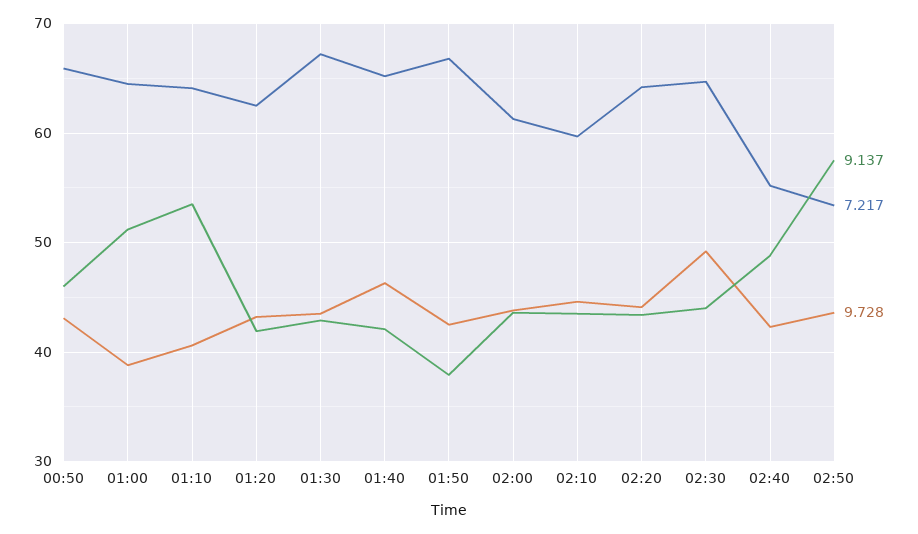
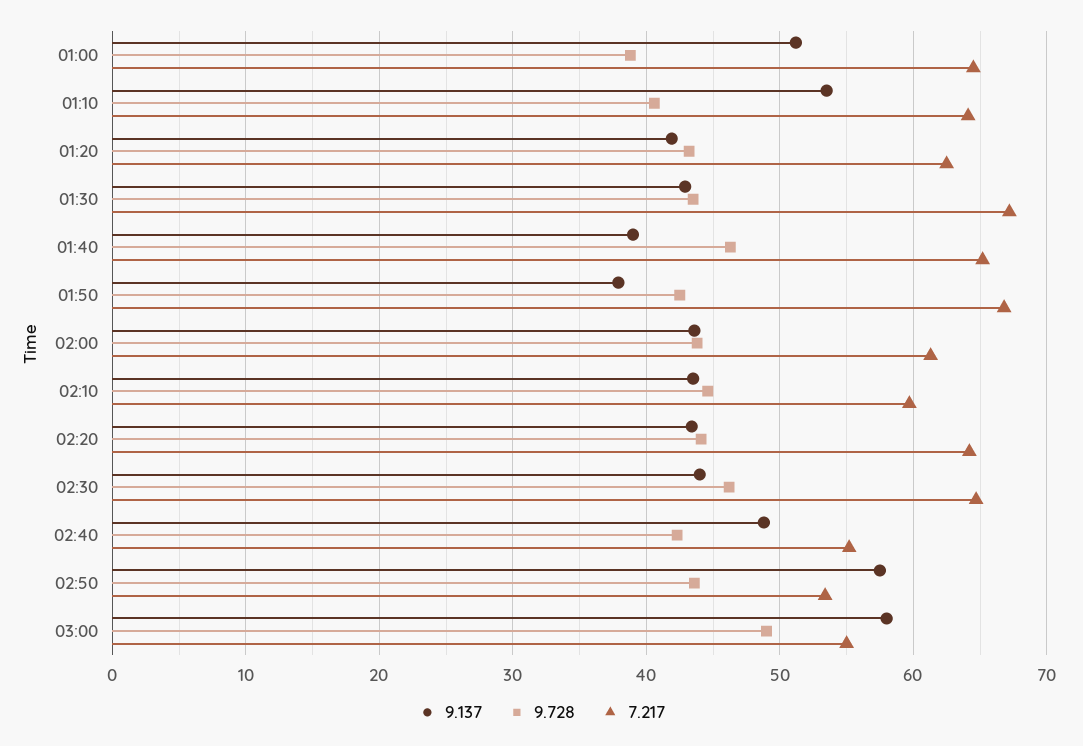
9.137, 00:50: 46 -> none
7.217, 00:50: 66 -> none
9.728, 00:50: 43 -> none
9.137, 01:40: 42 -> 39
9.728, 02:30: 49 -> 46
9.137, 03:00: none -> 58
9.728, 03:00: none -> 49
7.217, 03:00: none -> 55

